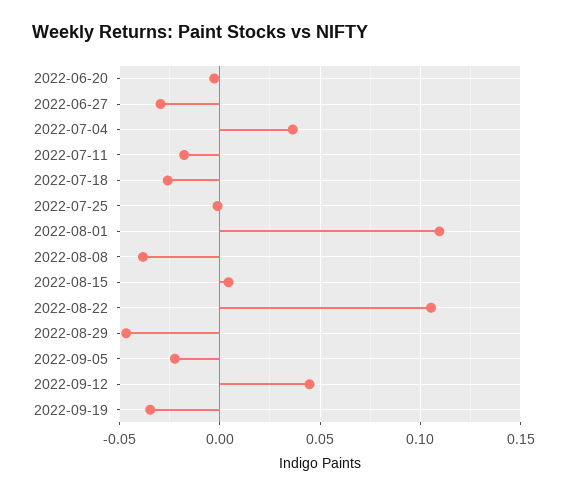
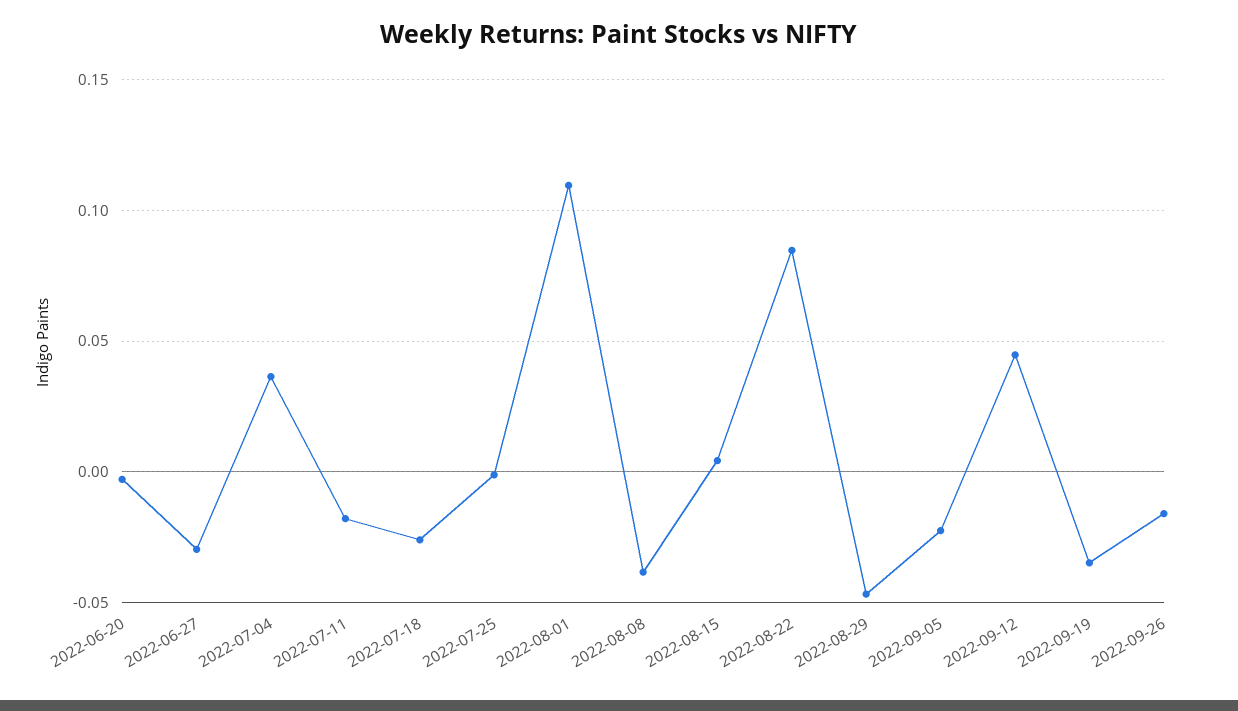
2022-08-22: 0.105 -> 0.085
2022-09-26: none -> -0.015

